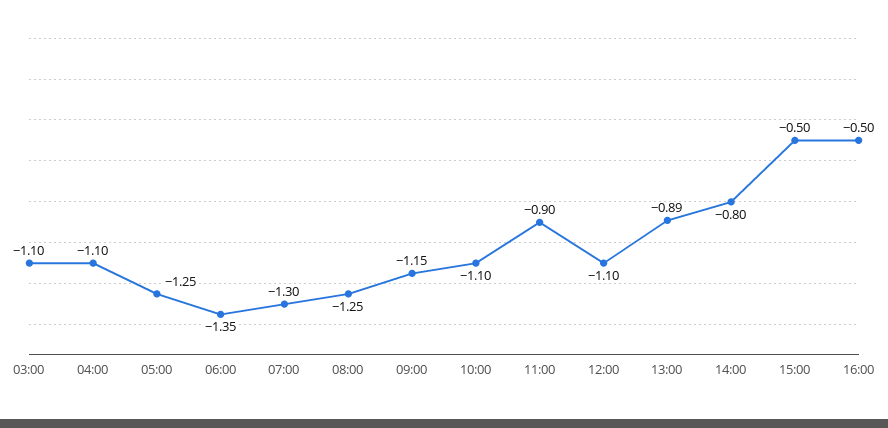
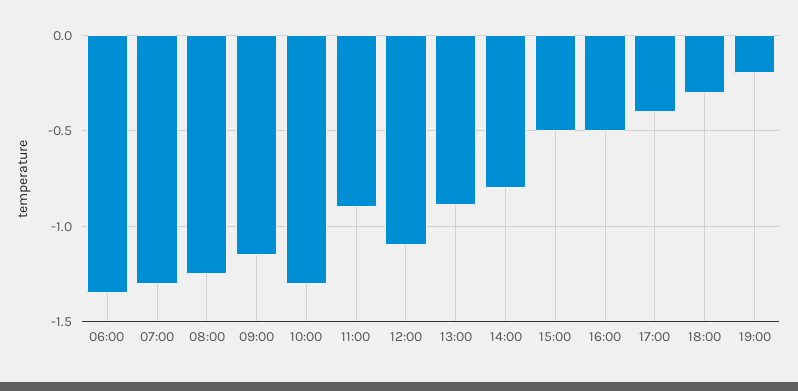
03:00: -1.1 -> none
04:00: -1.1 -> none
05:00: -1.25 -> none
10:00: -1.1 -> -1.3
17:00: none -> -0.4
18:00: none -> -0.3
19:00: none -> -0.2

